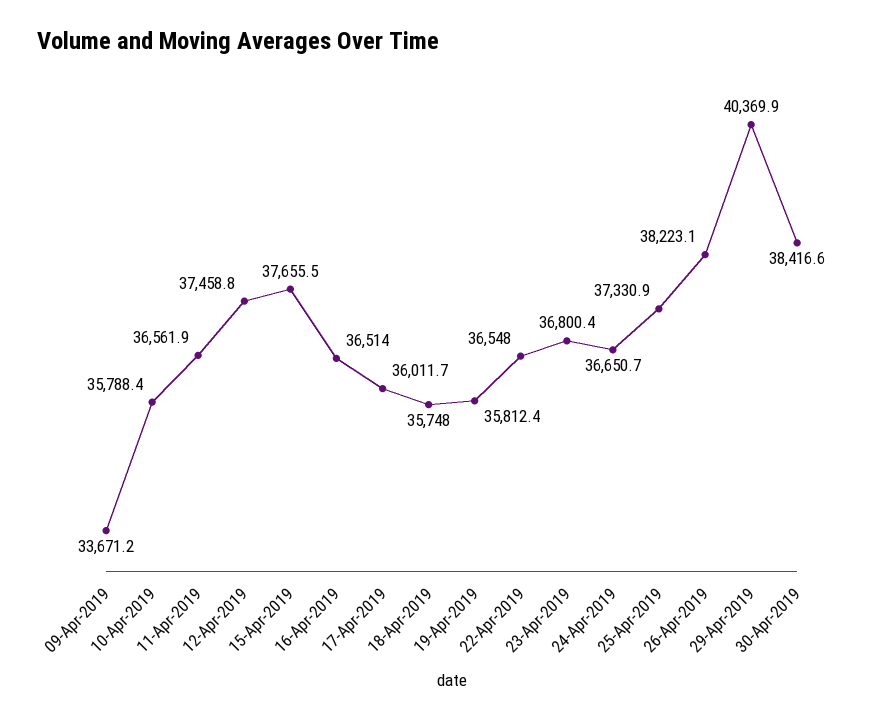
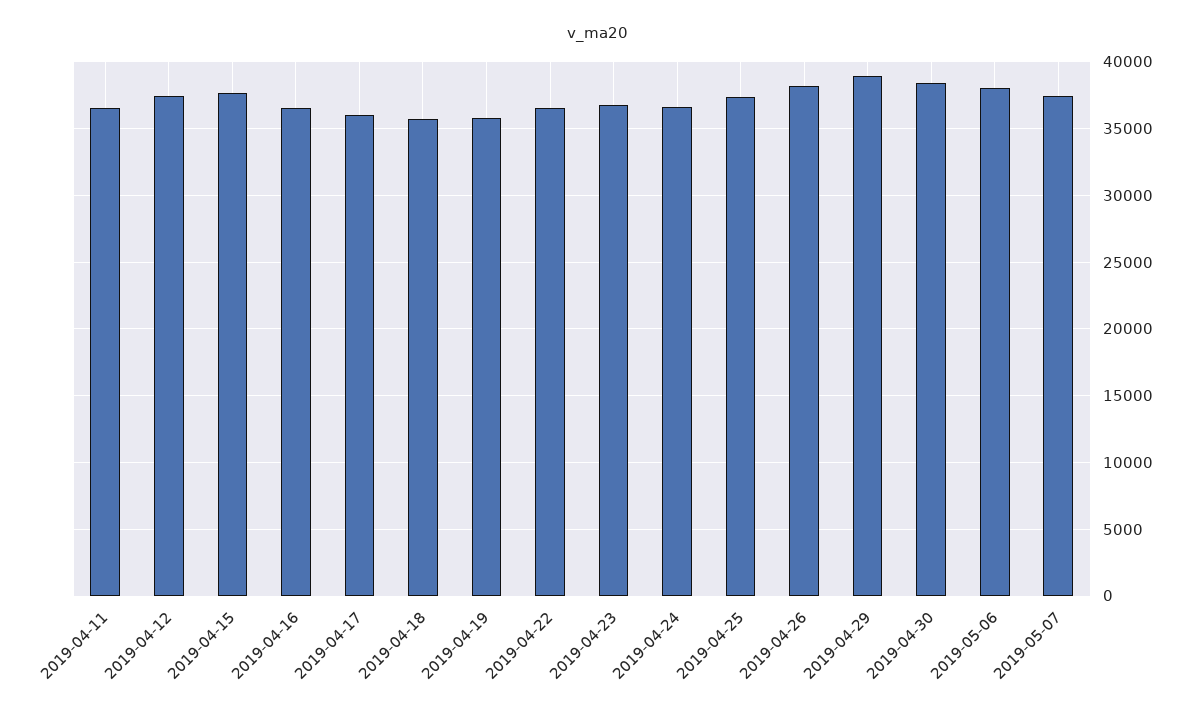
09-Apr-2019: 33671.2 -> none
10-Apr-2019: 35788.4 -> none
29-Apr-2019: 40369.9 -> 39000
2019-05-06: none -> 38000
2019-05-07: none -> 37500

